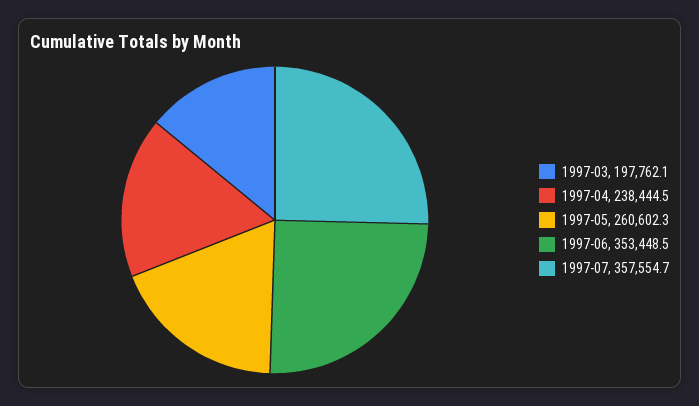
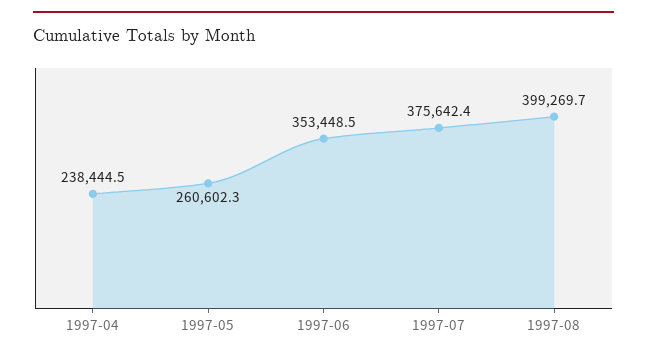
1997-03: 197762.1 -> none
1997-07: 357554.7 -> 375642.4
1997-08: none -> 399269.7

